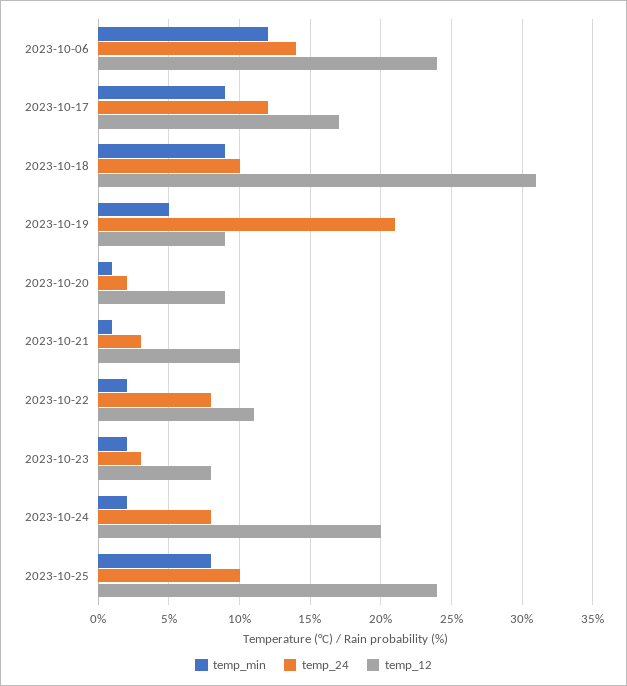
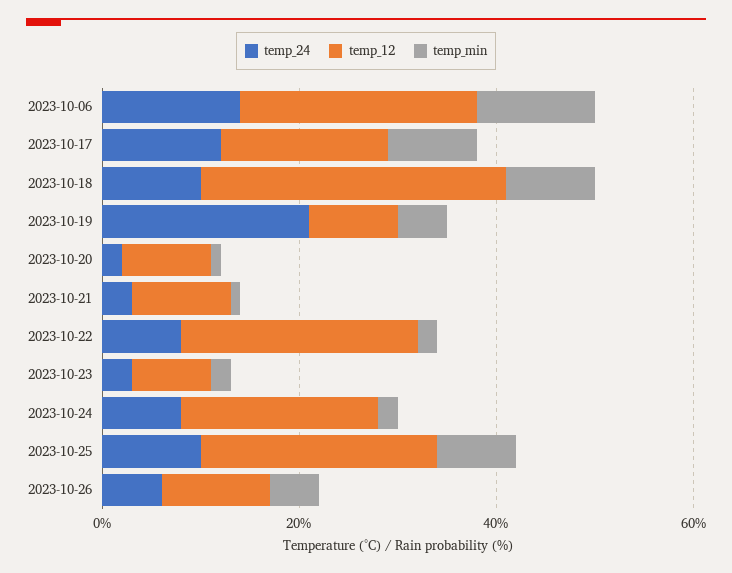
temp_12, 2023-10-22: 11 -> 25
temp_24, 2023-10-26: none -> 5
temp_12, 2023-10-26: none -> 10
temp_min, 2023-10-26: none -> 5

